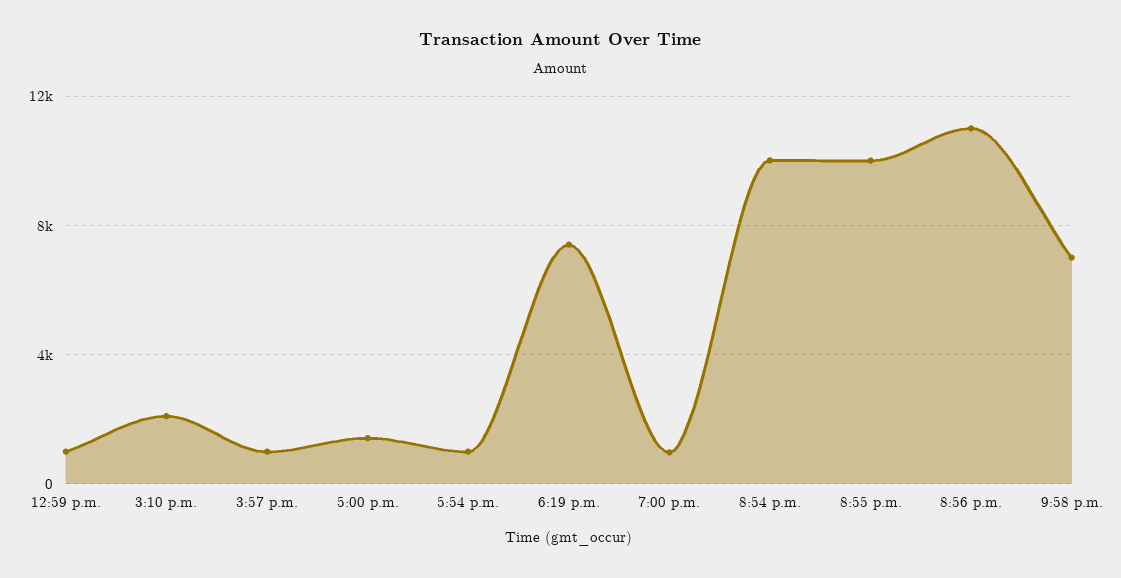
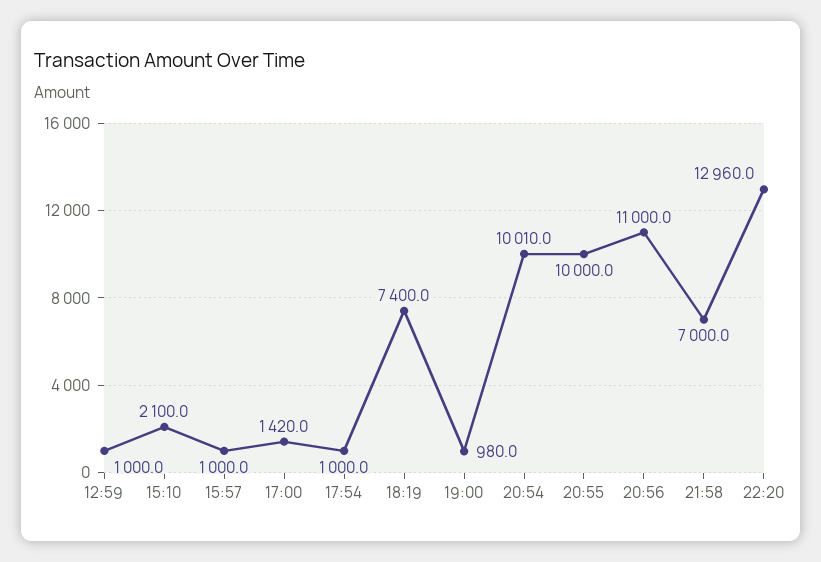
22:20: none -> 12960

